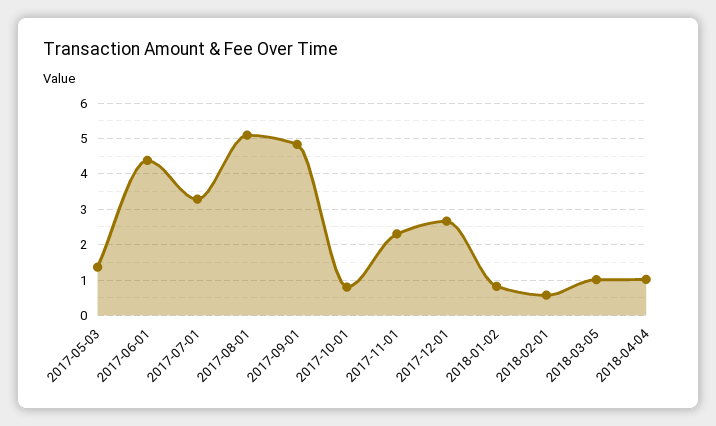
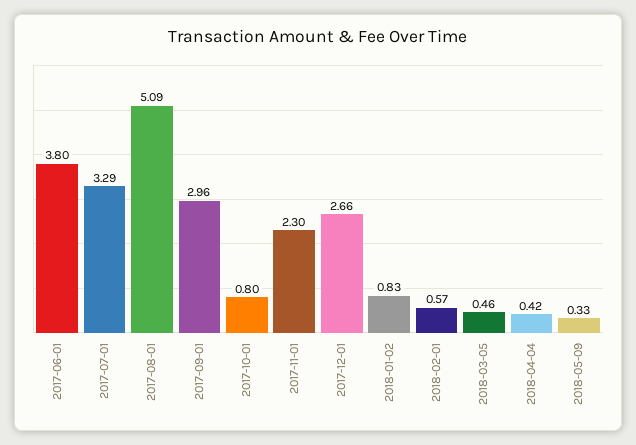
2017-05-03: 1.4 -> none
2017-06-01: 4.4 -> 3.8
2017-09-01: 4.8 -> 2.96
2018-03-05: 1 -> 0.46
2018-04-04: 1 -> 0.42
2018-05-09: none -> 0.33

